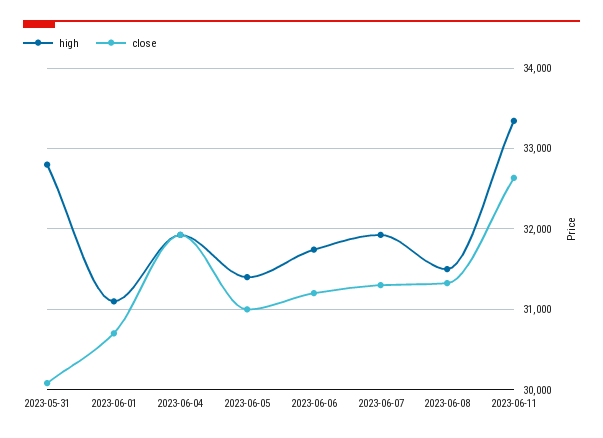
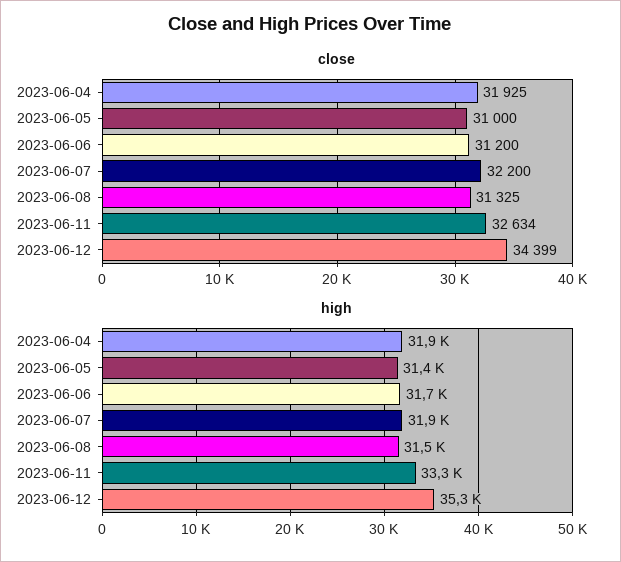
high, 2023-05-31: 32800 -> none
close, 2023-05-31: 30100 -> none
high, 2023-06-01: 31100 -> none
close, 2023-06-01: 30700 -> none
close, 2023-06-07: 31300 -> 32200
close, 2023-06-12: none -> 34399
high, 2023-06-12: none -> 35300

